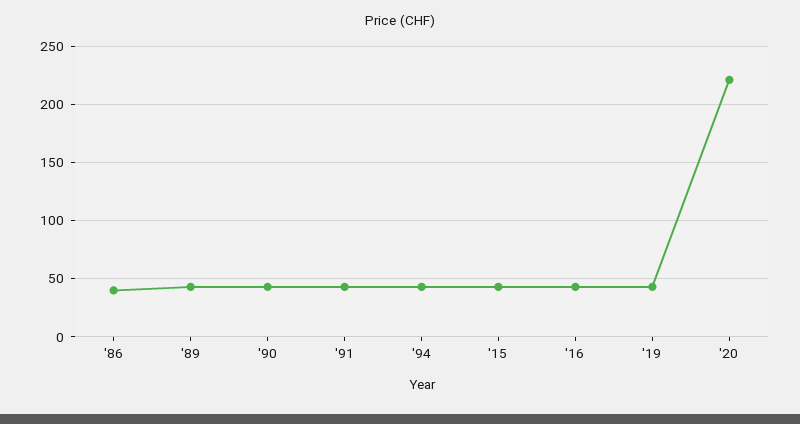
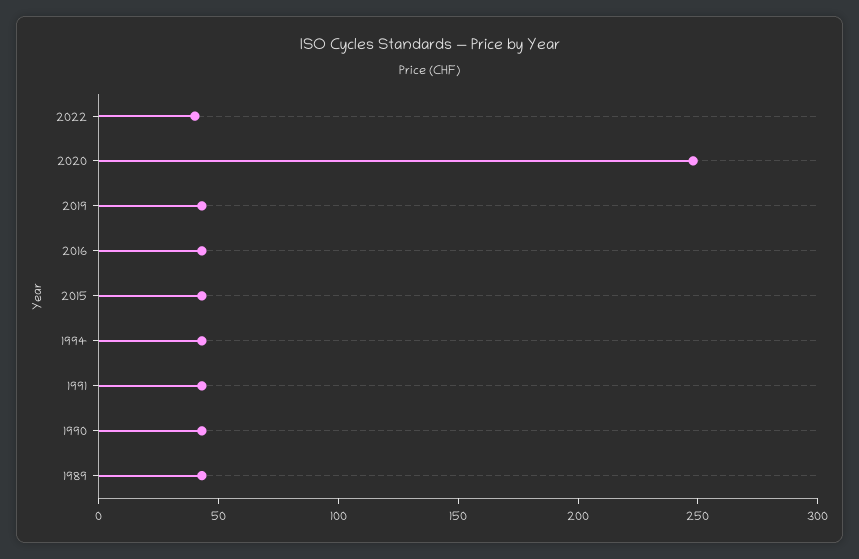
'86: 40 -> none
'20: 220 -> 250
2022: none -> 40

